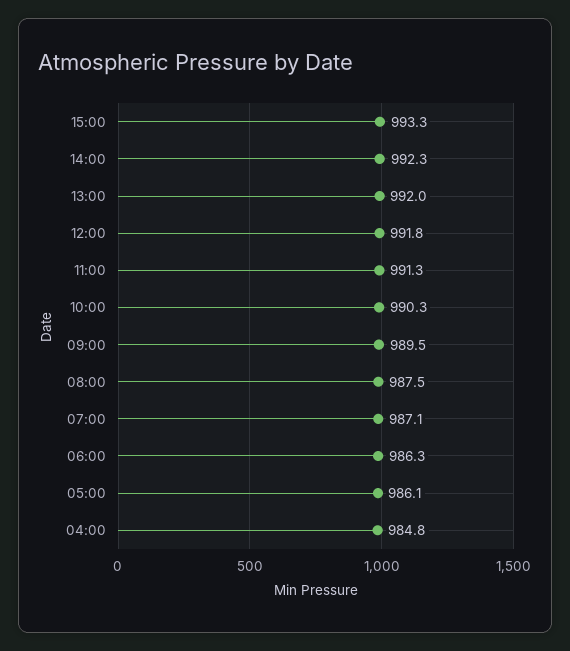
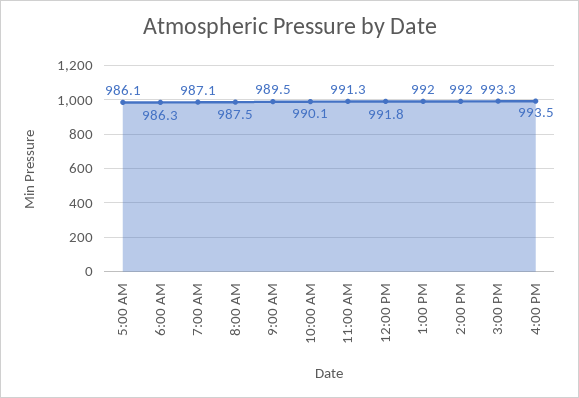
14:00: 992.3 -> 992
10:00: 990.3 -> 990.1
04:00: 984.8 -> none
4:00 PM: none -> 993.5

